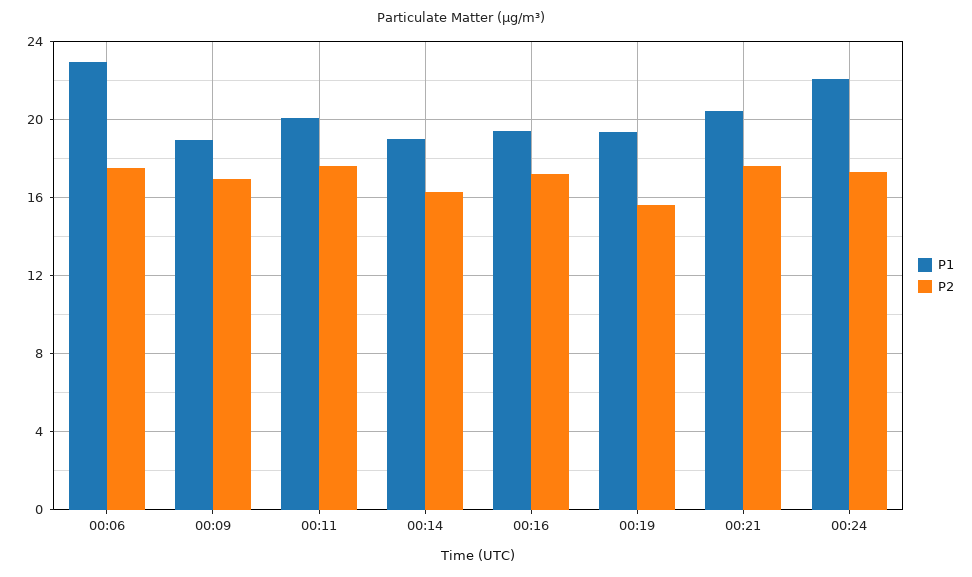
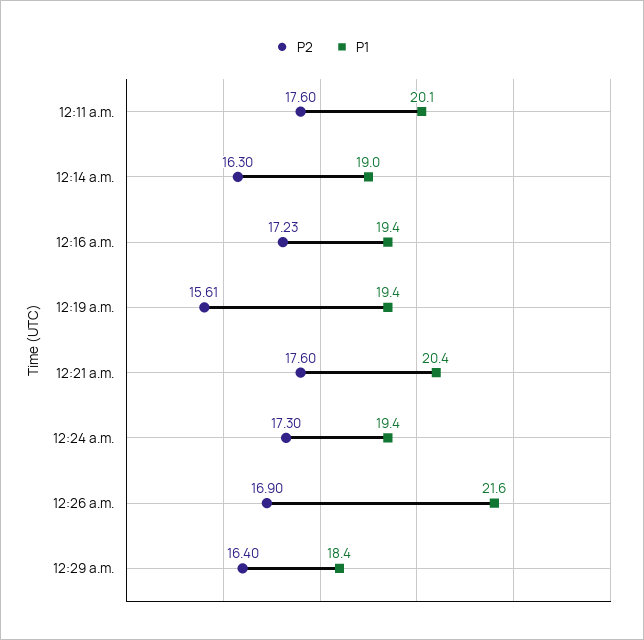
P1, 00:06: 23 -> none
P2, 00:06: 17.5 -> none
P1, 00:09: 19 -> none
P2, 00:09: 17 -> none
P1, 00:24: 22 -> 19.4
P2, 12:26 a.m.: none -> 16.9
P1, 12:26 a.m.: none -> 21.6
P2, 12:29 a.m.: none -> 16.4
P1, 12:29 a.m.: none -> 18.4

